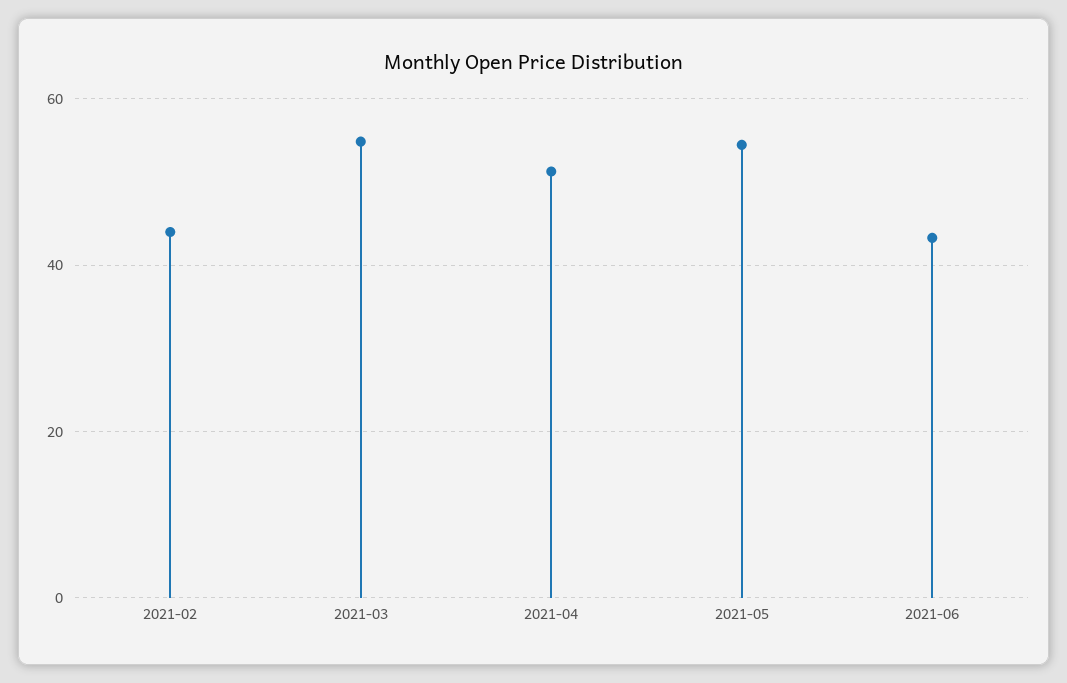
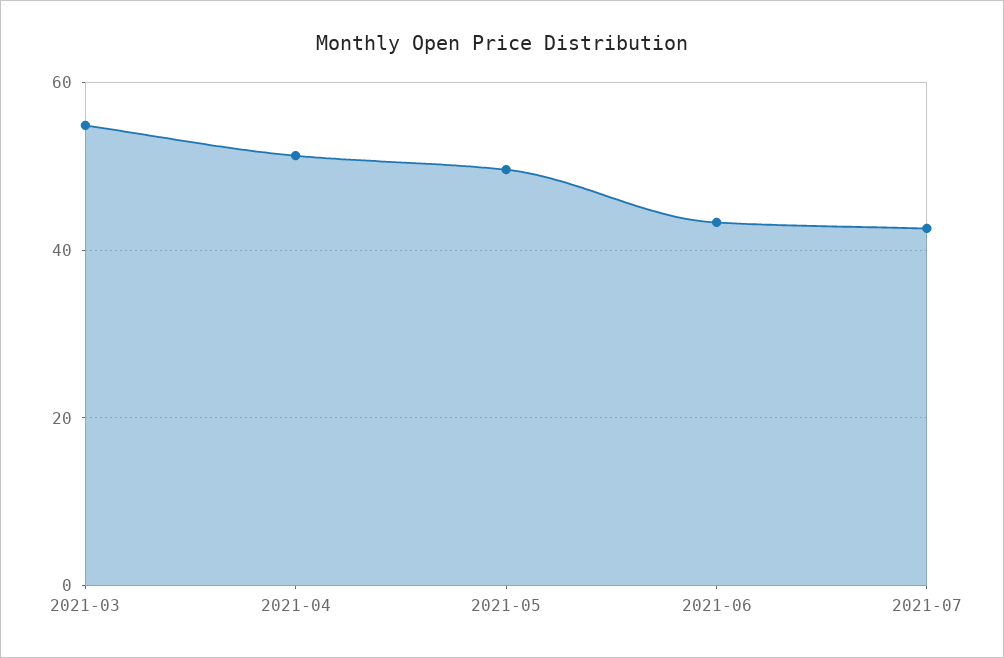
2021-02: 44 -> none
2021-05: 54 -> 50
2021-07: none -> 42

